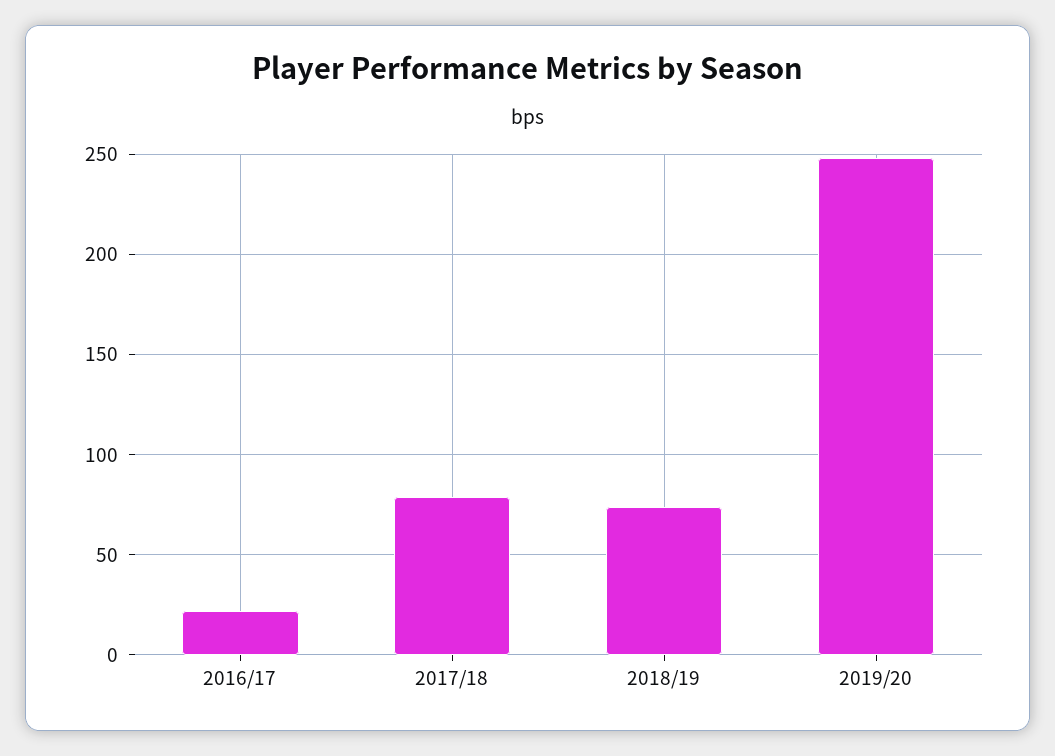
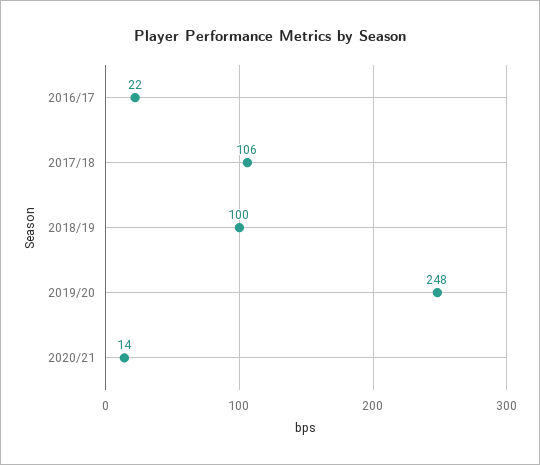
2017/18: 80 -> 106
2018/19: 75 -> 100
2020/21: none -> 14

